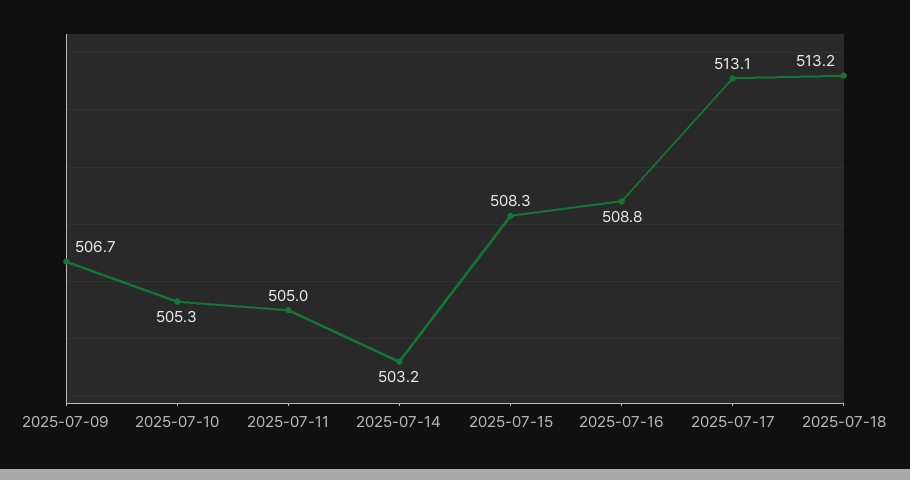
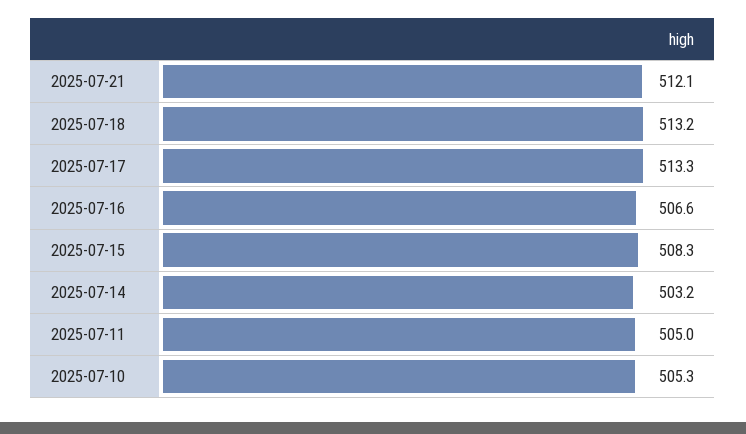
2025-07-09: 506.7 -> none
2025-07-16: 508.8 -> 506.6
2025-07-17: 513.1 -> 513.3
2025-07-21: none -> 512.1

